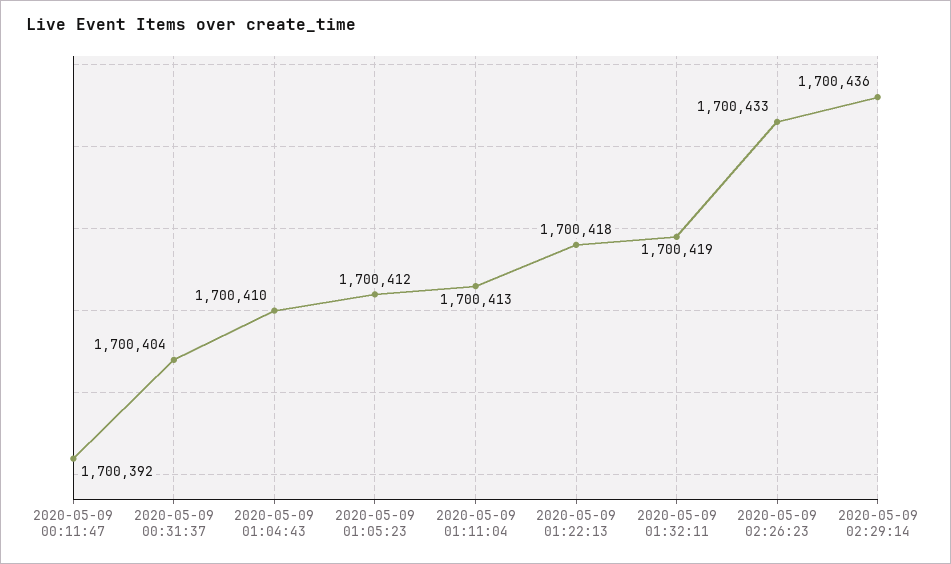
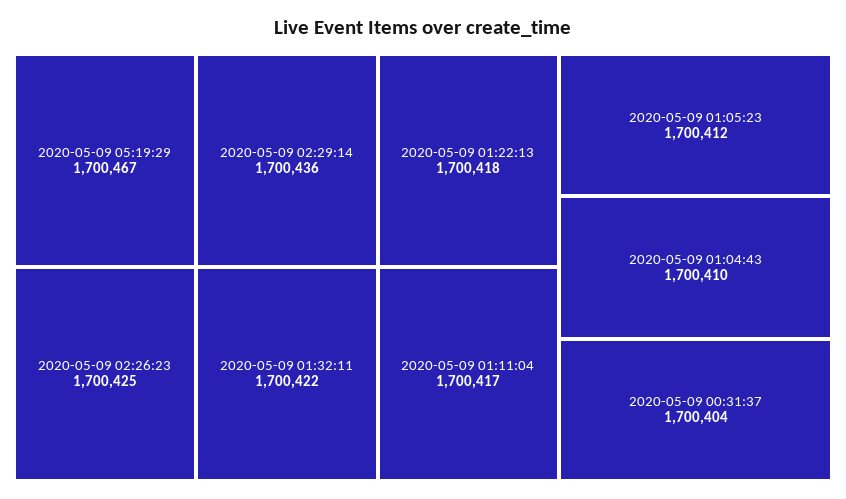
2020-05-09 00:11:47: 1700392 -> none
2020-05-09 01:11:04: 1700413 -> 1700417
2020-05-09 01:32:11: 1700419 -> 1700422
2020-05-09 02:26:23: 1700433 -> 1700425
2020-05-09 05:19:29: none -> 1700467

